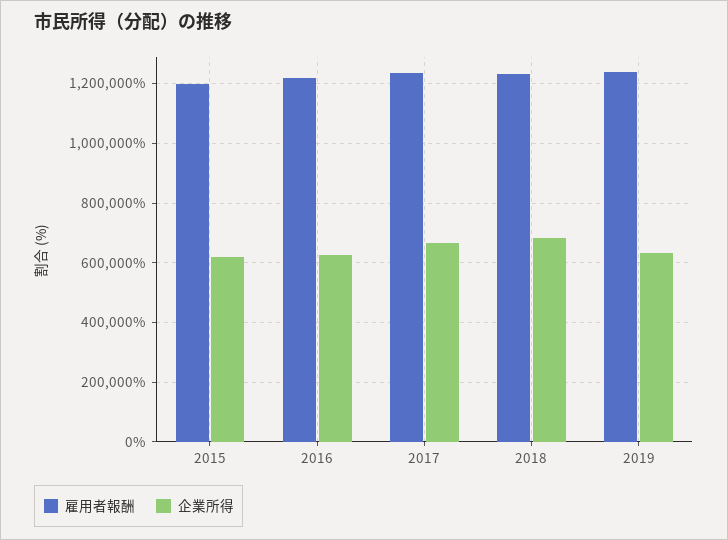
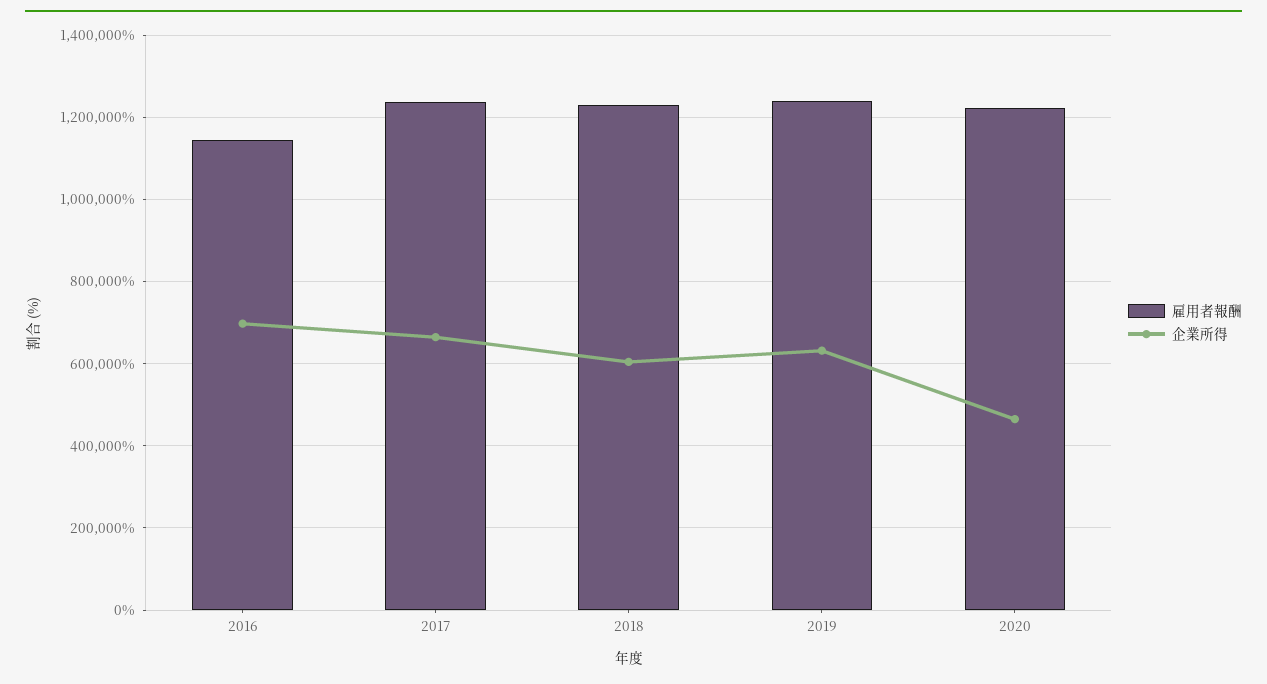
雇用者報酬, 2015: 1200000 -> none
企業所得, 2015: 625000 -> none
雇用者報酬, 2016: 1225000 -> 1140000
企業所得, 2016: 625000 -> 700000
企業所得, 2018: 675000 -> 600000
雇用者報酬, 2020: none -> 1220000
企業所得, 2020: none -> 460000

